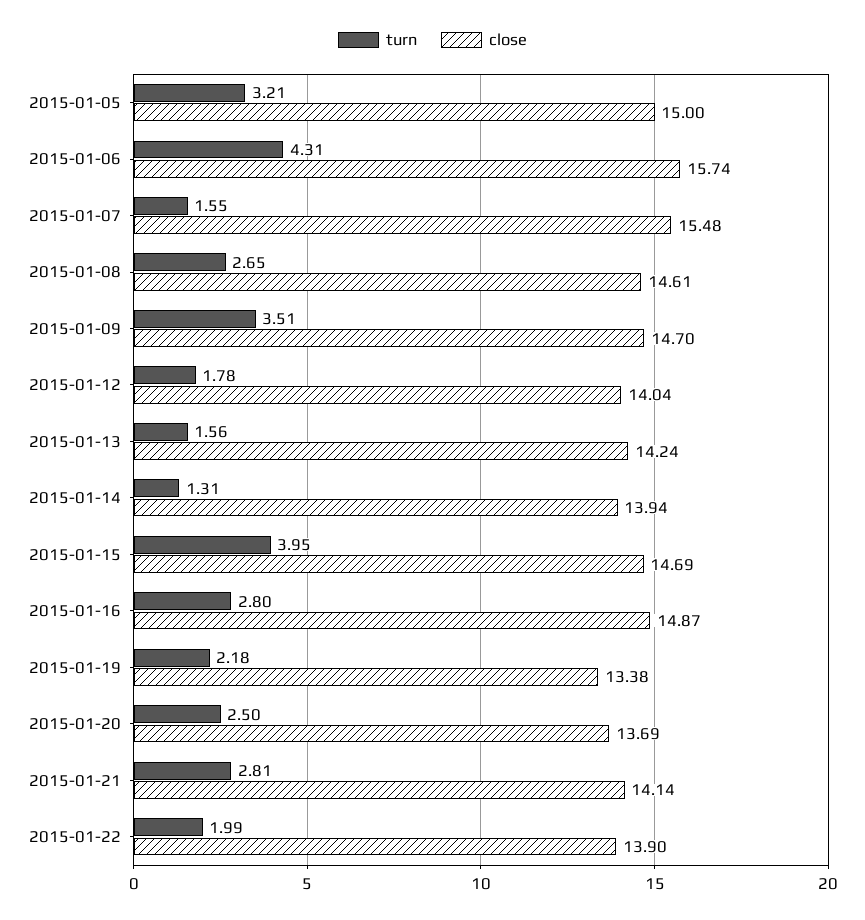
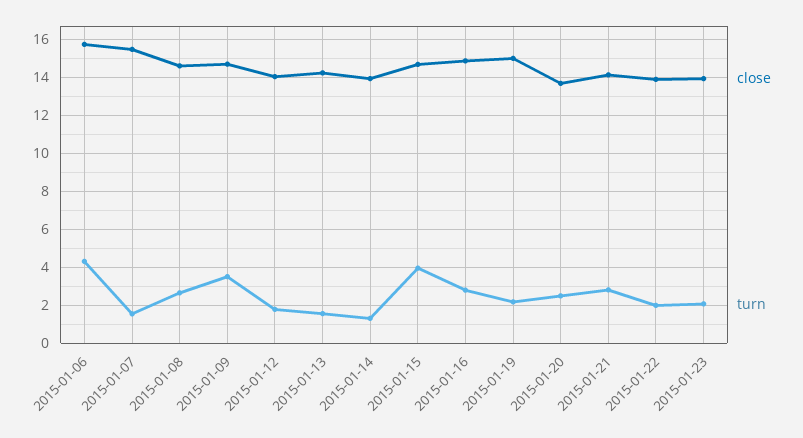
turn, 2015-01-05: 3.21 -> none
close, 2015-01-05: 15 -> none
close, 2015-01-19: 13.38 -> 15
close, 2015-01-23: none -> 14
turn, 2015-01-23: none -> 2

